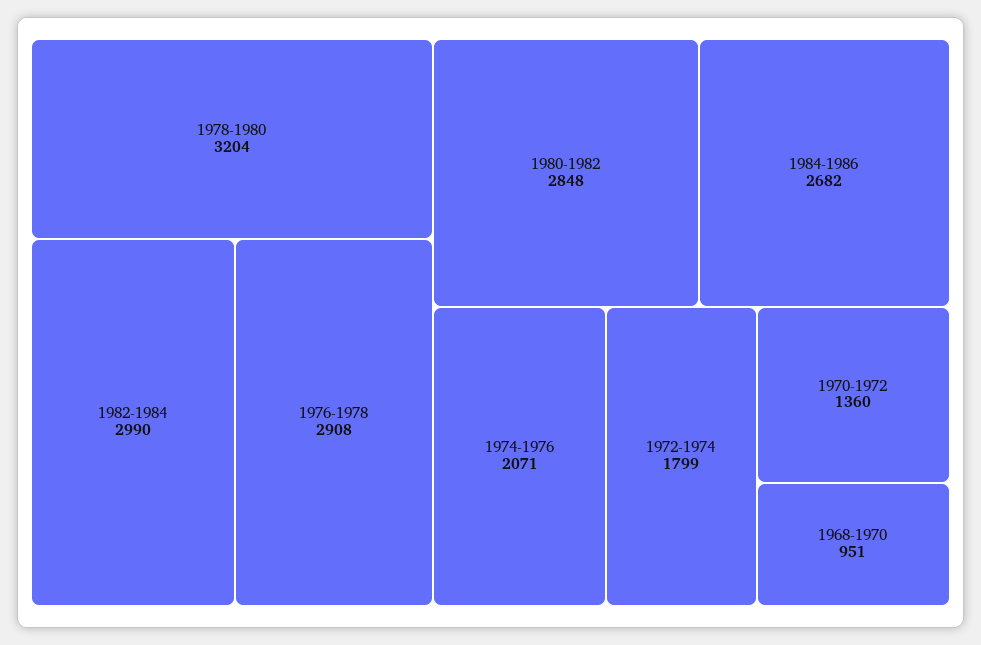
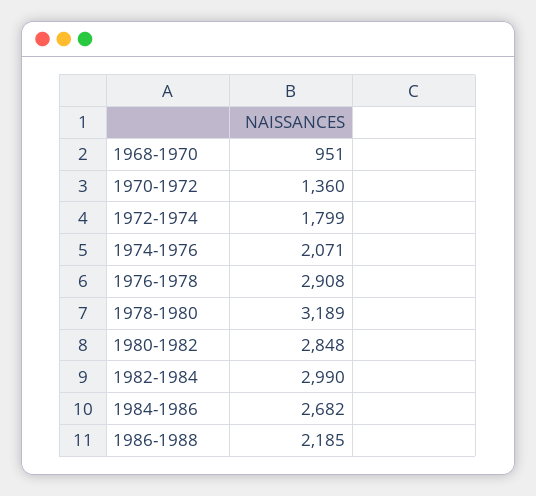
1978-1980: 3204 -> 3189
1986-1988: none -> 2185

